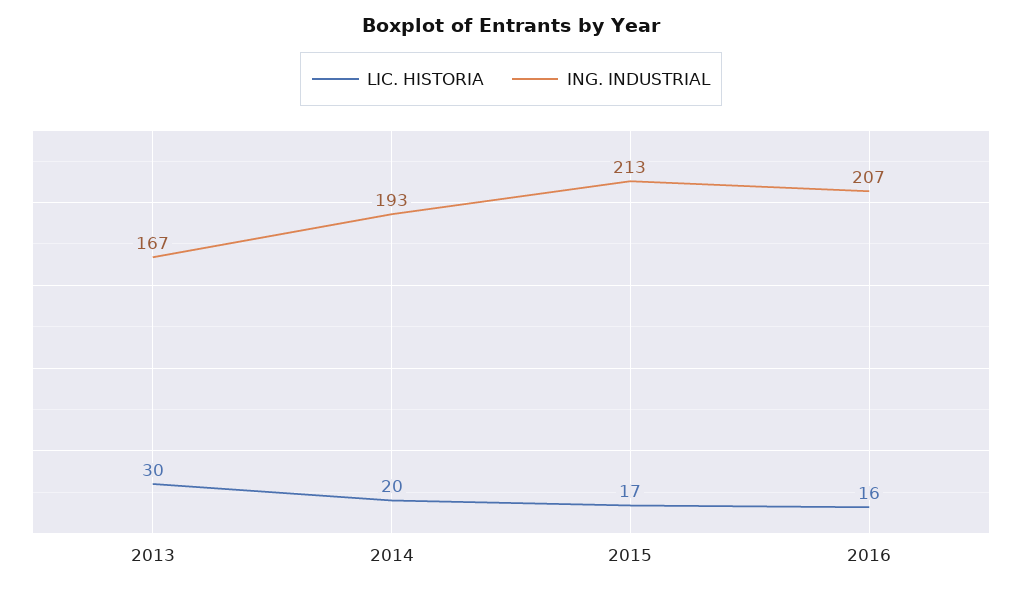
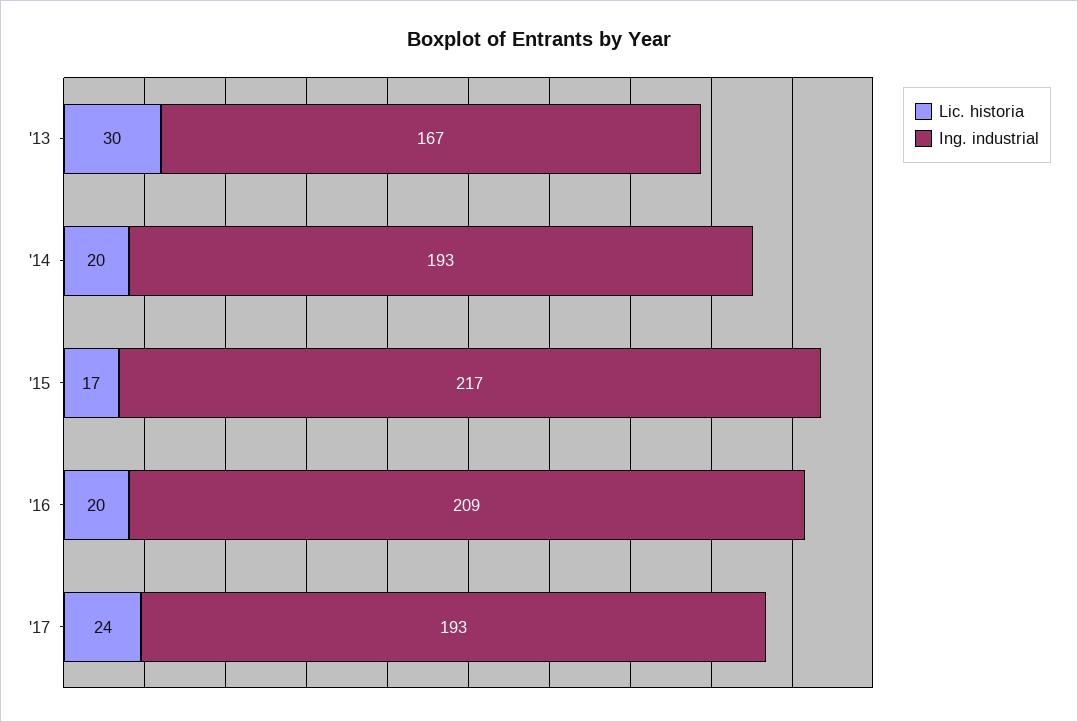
ING. INDUSTRIAL, 2015: 213 -> 217
LIC. HISTORIA, 2016: 16 -> 20
ING. INDUSTRIAL, 2016: 207 -> 209
LIC. HISTORIA, '17: none -> 24
ING. INDUSTRIAL, '17: none -> 193

